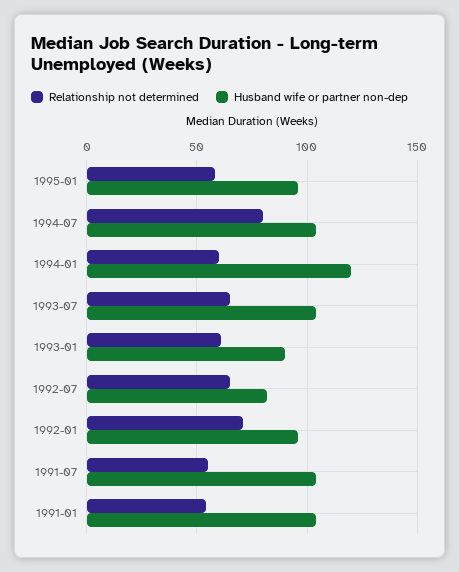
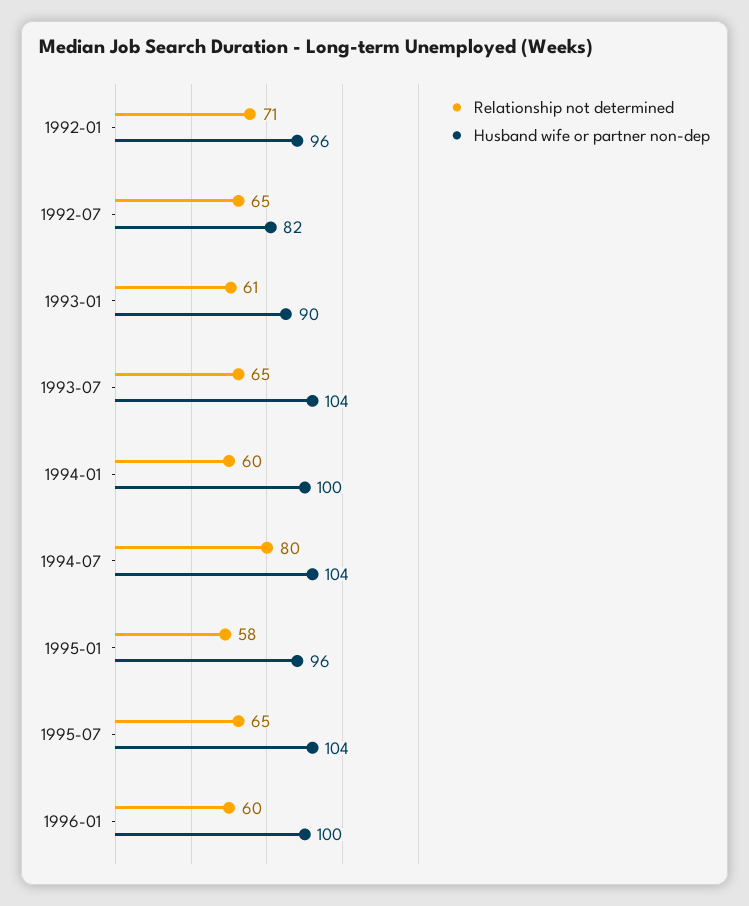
Husband wife or partner non-dep, 1994-01: 120 -> 100
Relationship not determined, 1991-07: 55 -> none
Husband wife or partner non-dep, 1991-07: 105 -> none
Relationship not determined, 1991-01: 55 -> none
Husband wife or partner non-dep, 1991-01: 105 -> none
Relationship not determined, 1995-07: none -> 65
Husband wife or partner non-dep, 1995-07: none -> 104
Relationship not determined, 1996-01: none -> 60
Husband wife or partner non-dep, 1996-01: none -> 100

